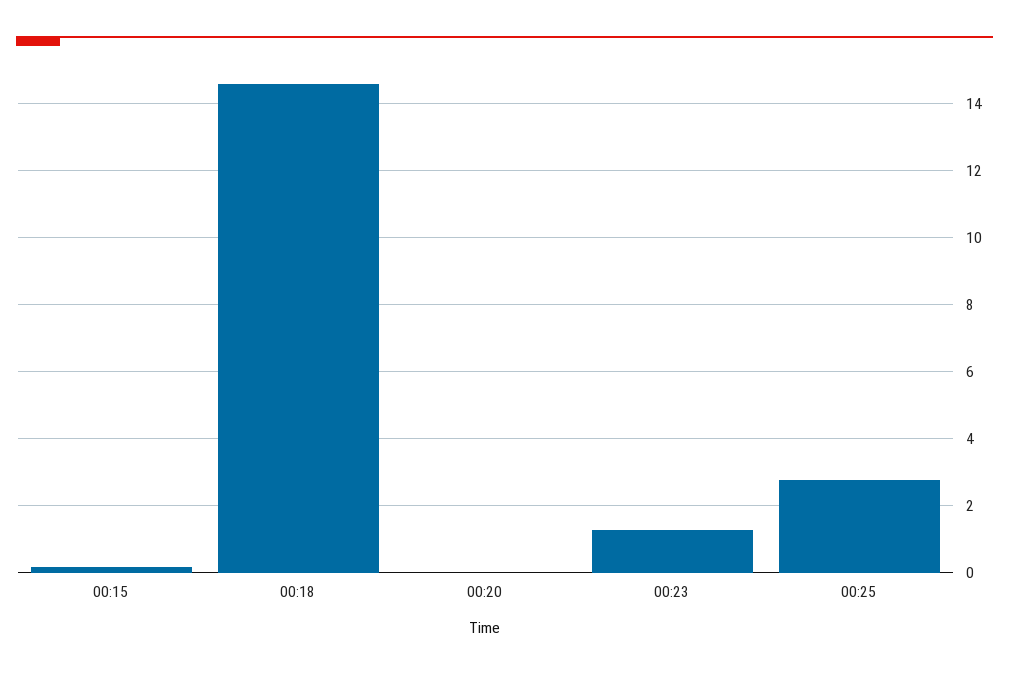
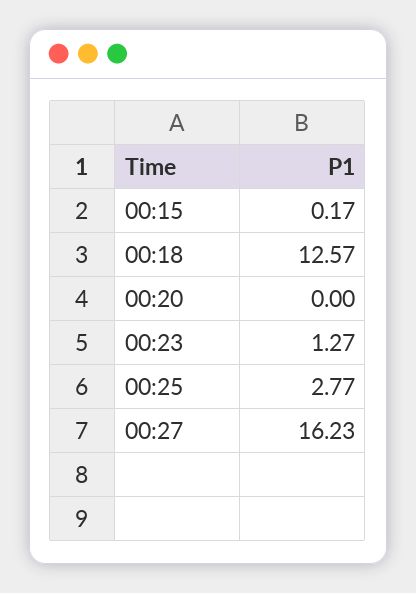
00:18: 14.6 -> 12.57
00:27: none -> 16.23

